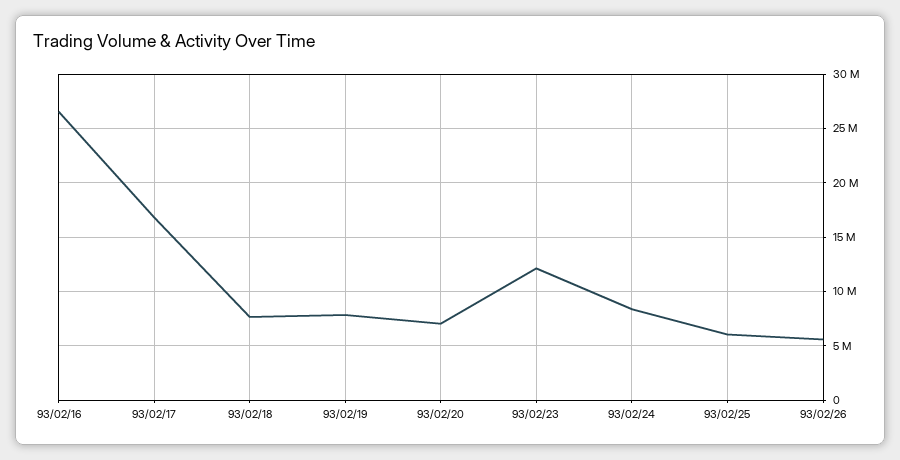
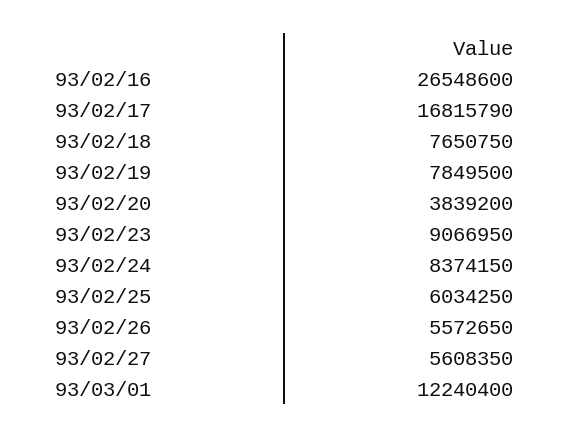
93/02/20: 7000000 -> 3839200
93/02/23: 12000000 -> 9066950
93/02/27: none -> 5608350
93/03/01: none -> 12240400

